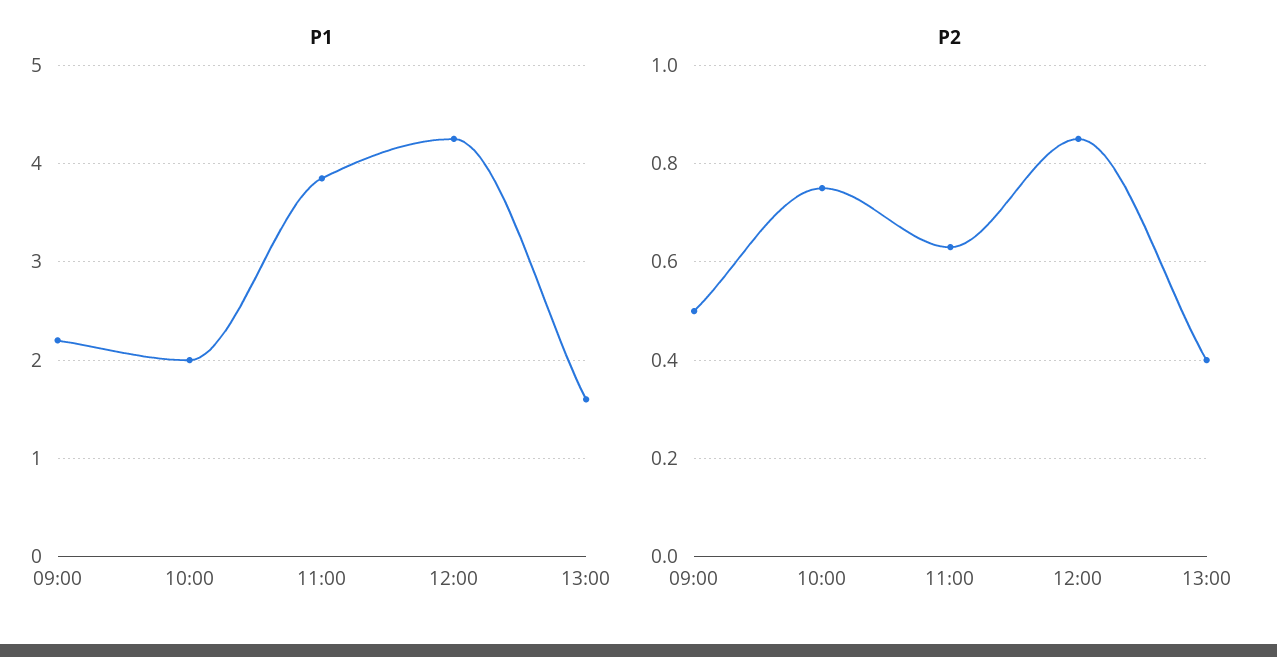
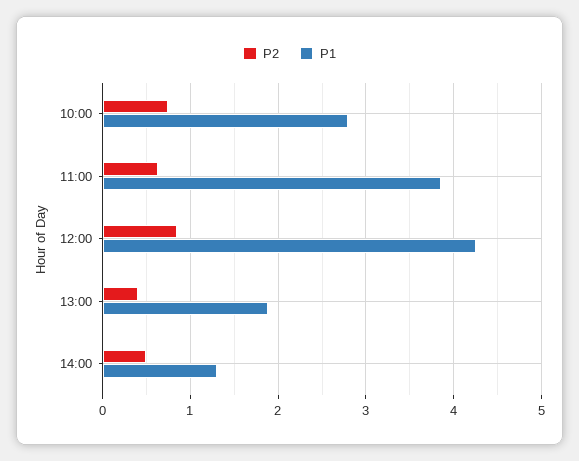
P1, 09:00: 2.2 -> none
P1, 10:00: 2 -> 2.8
P1, 13:00: 1.6 -> 1.9
P2, 09:00: 0.5 -> none
P2, 14:00: none -> 0.5
P1, 14:00: none -> 1.3

